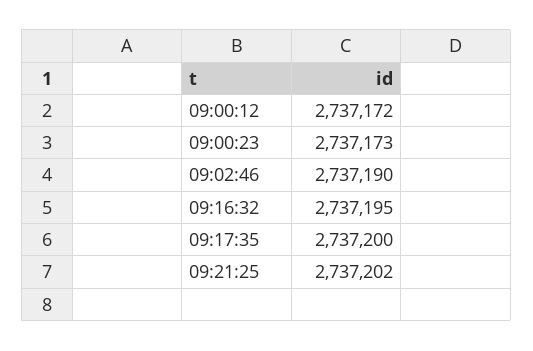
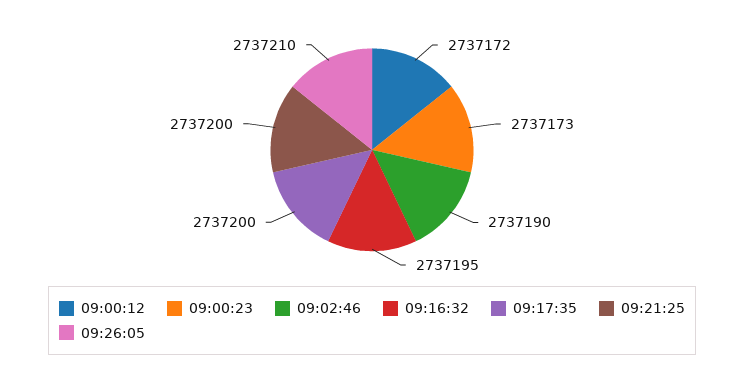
09:21:25: 2737202 -> 2737200
09:26:05: none -> 2737210

